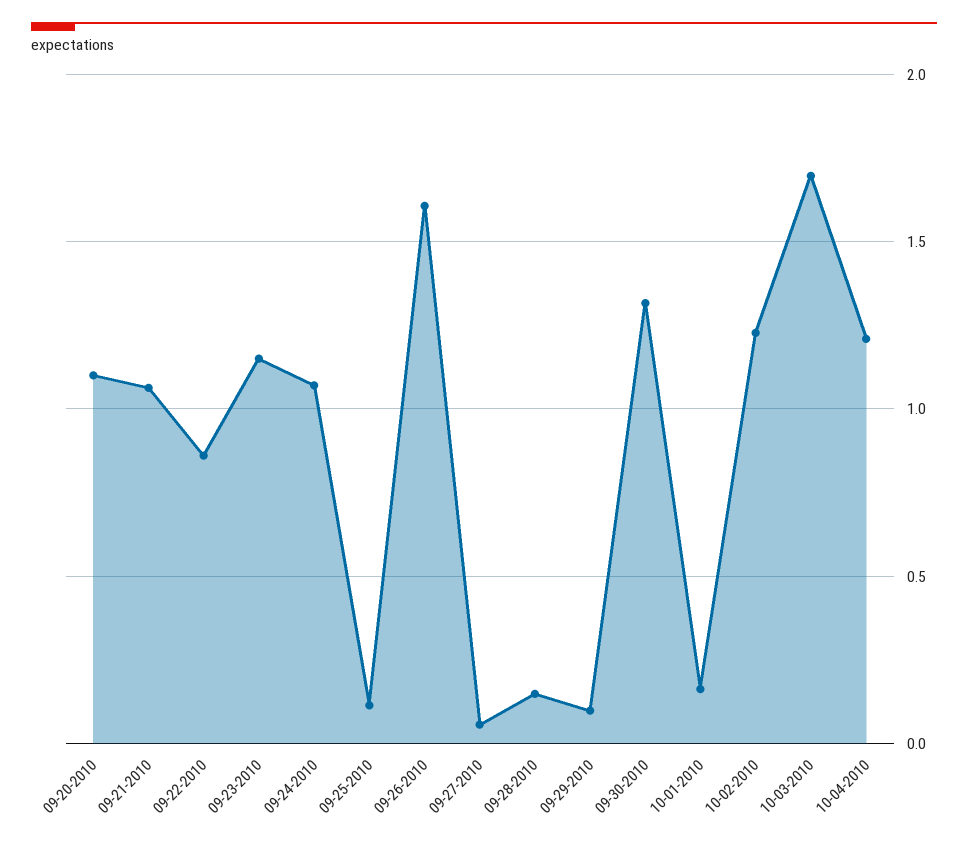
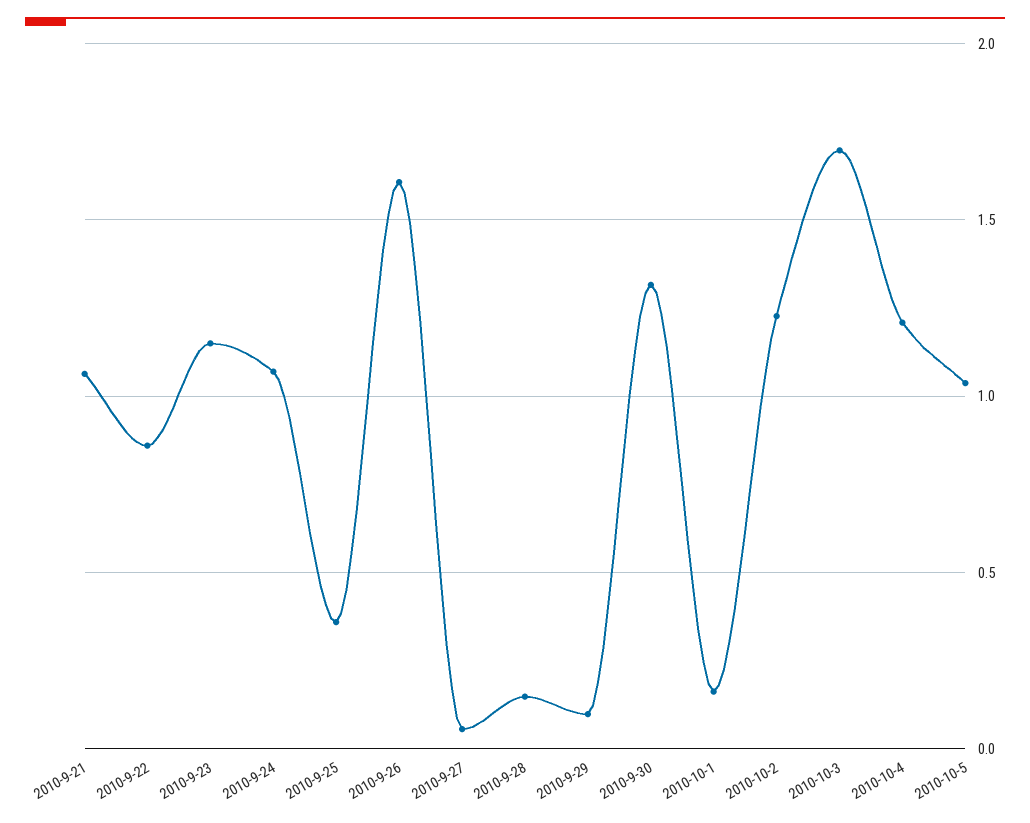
09-20-2010: 1.1 -> none
09-25-2010: 0.1 -> 0.35
2010-10-5: none -> 1.05

